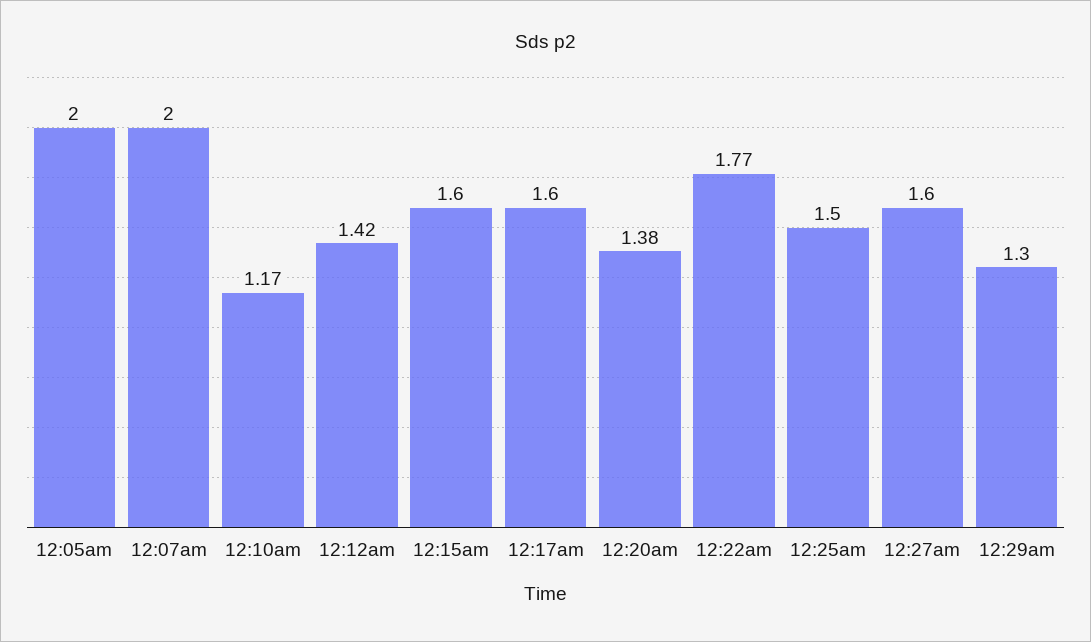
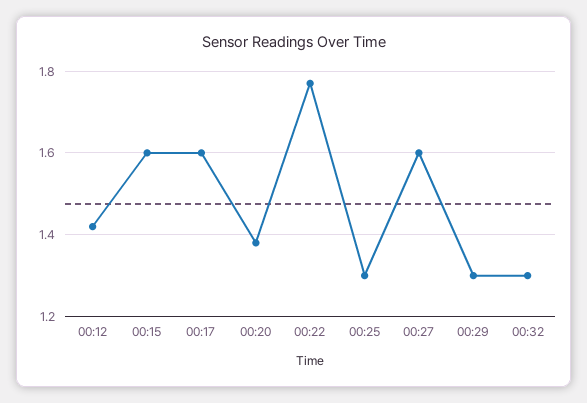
12:05am: 2 -> none
12:07am: 2 -> none
12:10am: 1.17 -> none
12:25am: 1.5 -> 1.3
00:32: none -> 1.3

